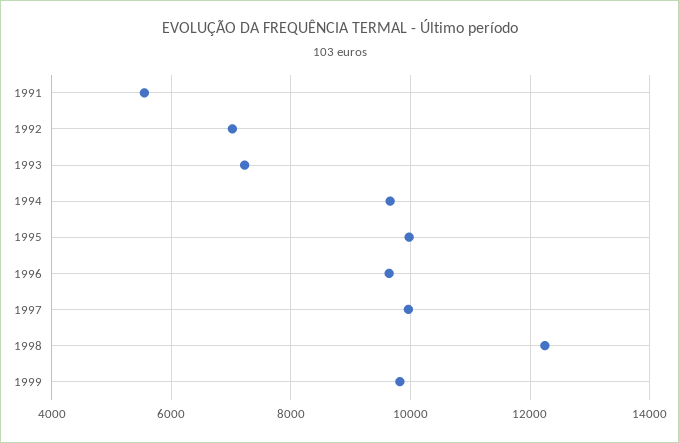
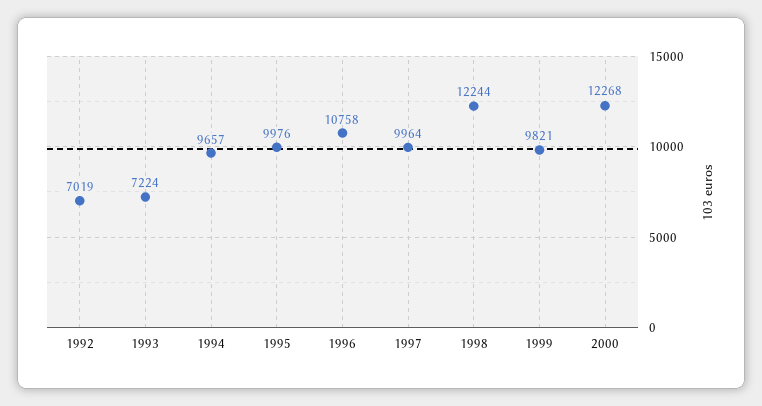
1991: 5600 -> none
1996: 9600 -> 10758
2000: none -> 12268

